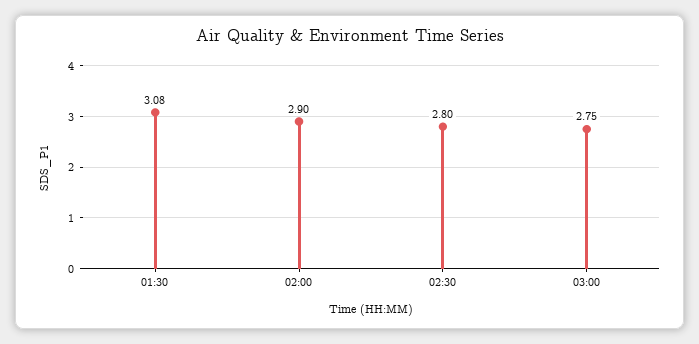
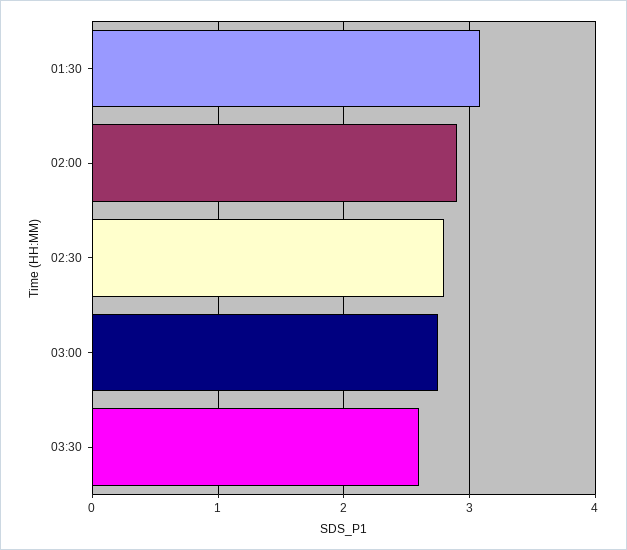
03:30: none -> 2.6

